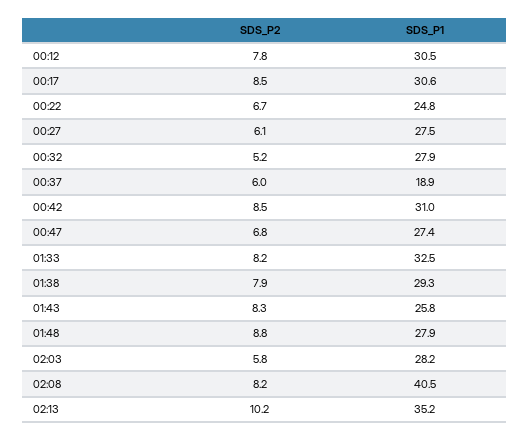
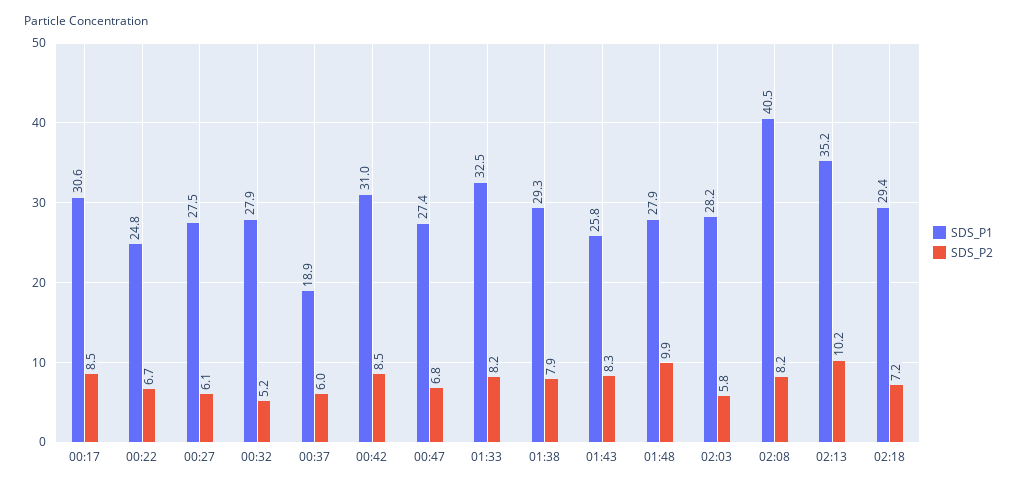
SDS_P2, 00:12: 7.8 -> none
SDS_P1, 00:12: 30.5 -> none
SDS_P2, 01:48: 8.8 -> 9.9
SDS_P1, 02:18: none -> 29.4
SDS_P2, 02:18: none -> 7.2

